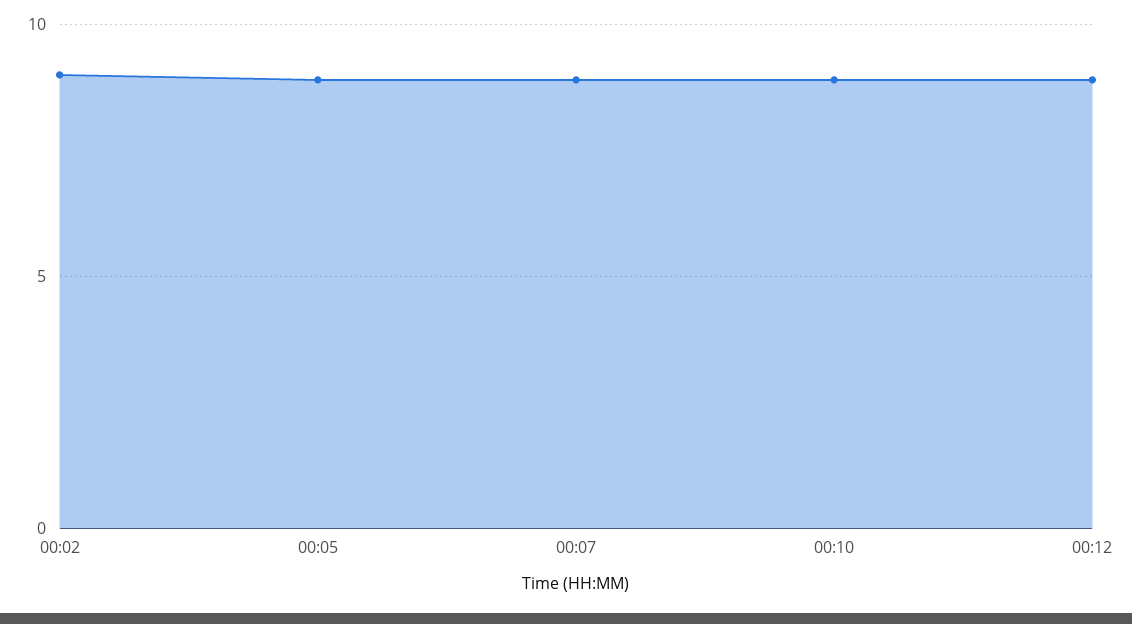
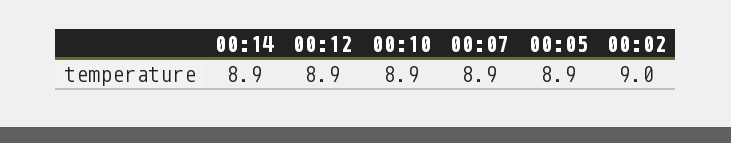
00:14: none -> 8.9

